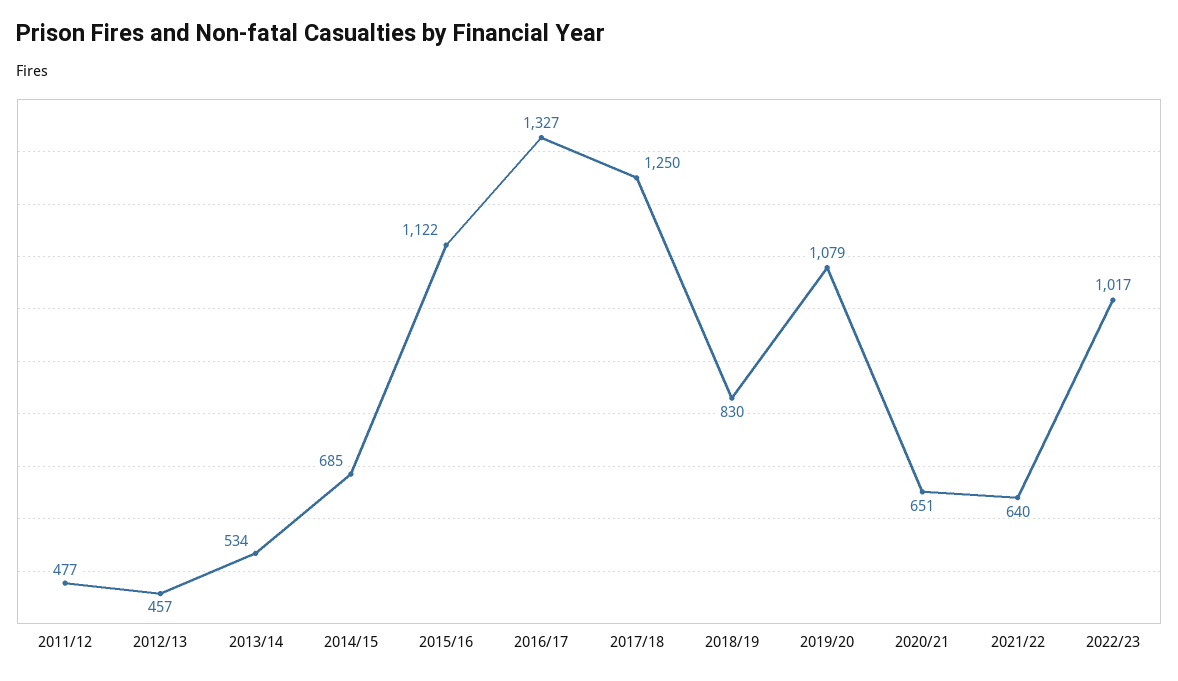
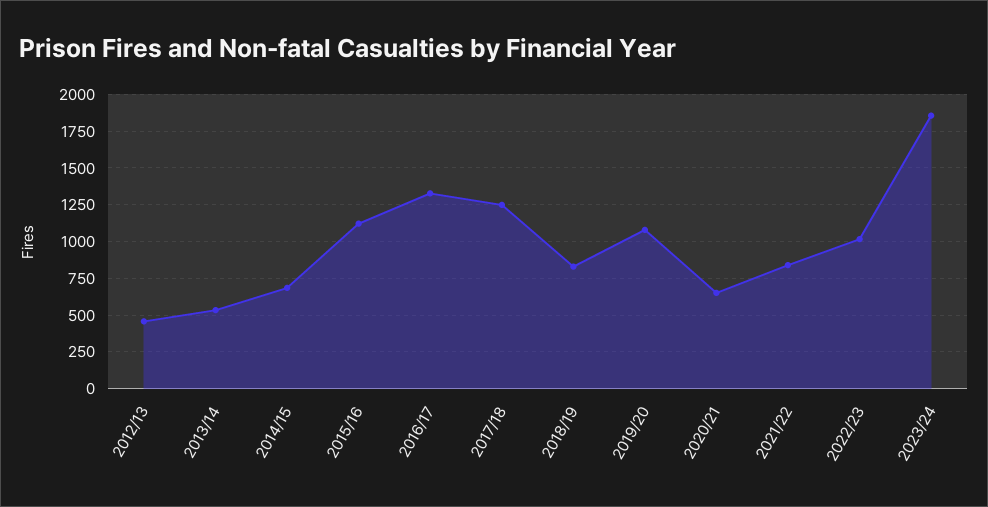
2011/12: 477 -> none
2021/22: 640 -> 850
2023/24: none -> 1850

